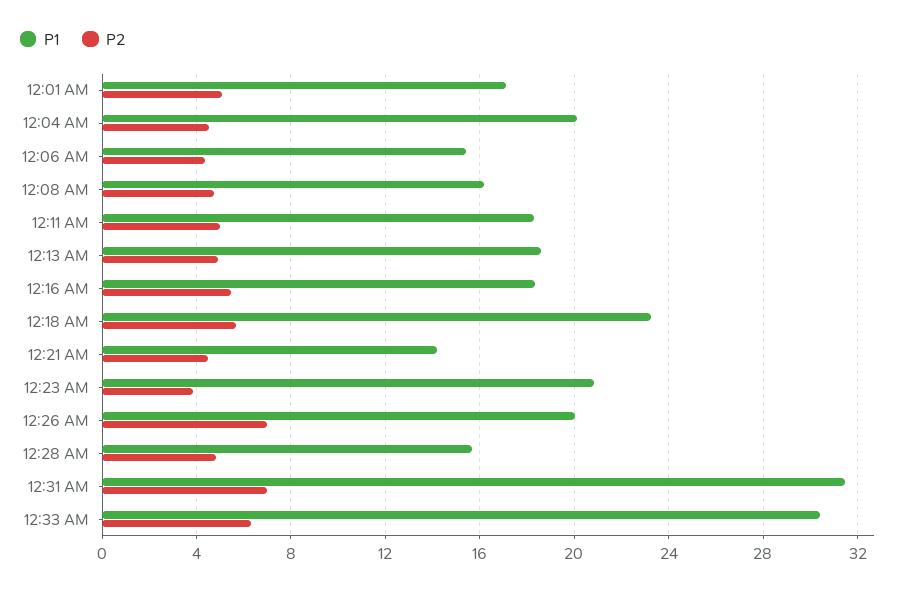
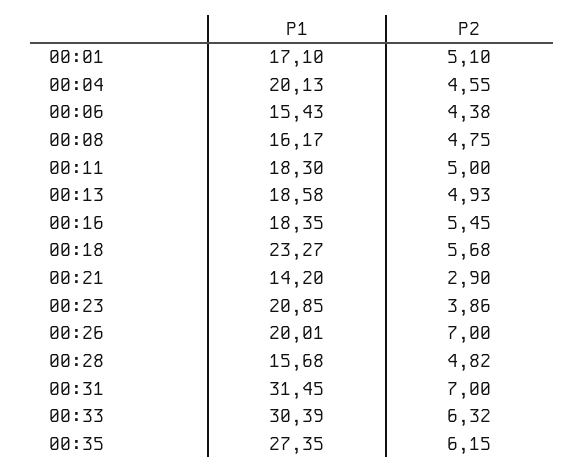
P2, 12:21 AM: 4.5 -> 2.9
P1, 00:35: none -> 27.35
P2, 00:35: none -> 6.15

